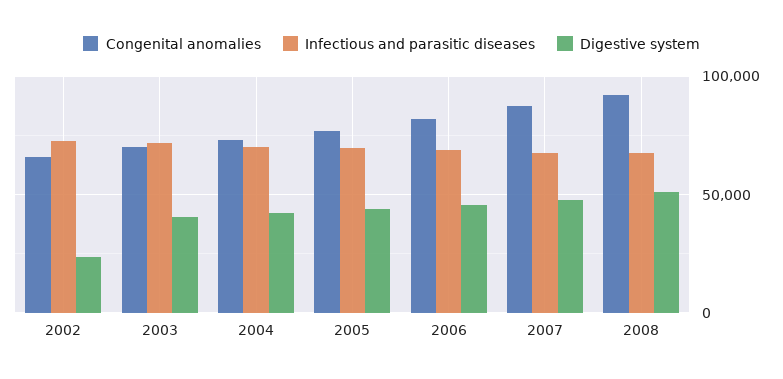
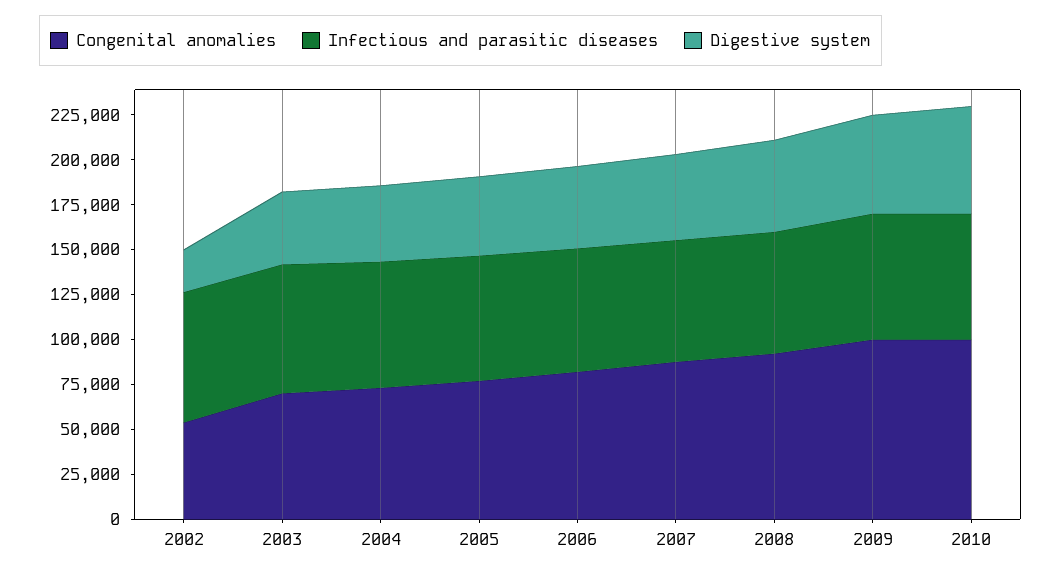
Congenital anomalies, 2002: 65000 -> 55000
Congenital anomalies, 2009: none -> 100000
Infectious and parasitic diseases, 2009: none -> 70000
Digestive system, 2009: none -> 55000
Congenital anomalies, 2010: none -> 100000
Infectious and parasitic diseases, 2010: none -> 70000
Digestive system, 2010: none -> 60000

